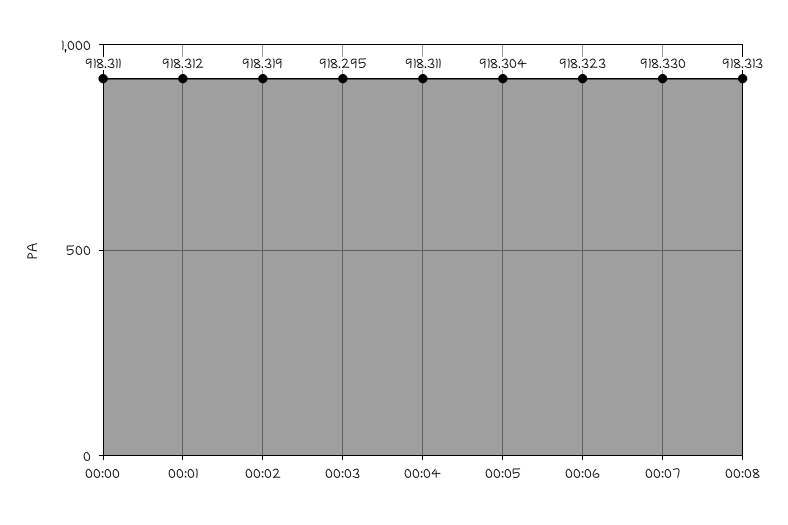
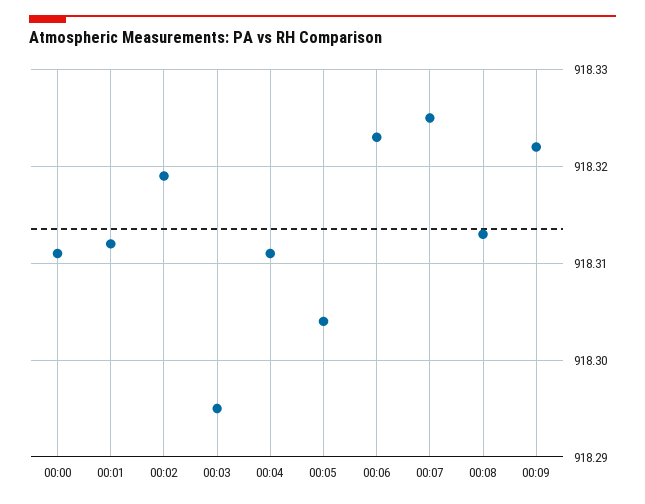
00:07: 918.33 -> 918.325
00:09: none -> 918.322

